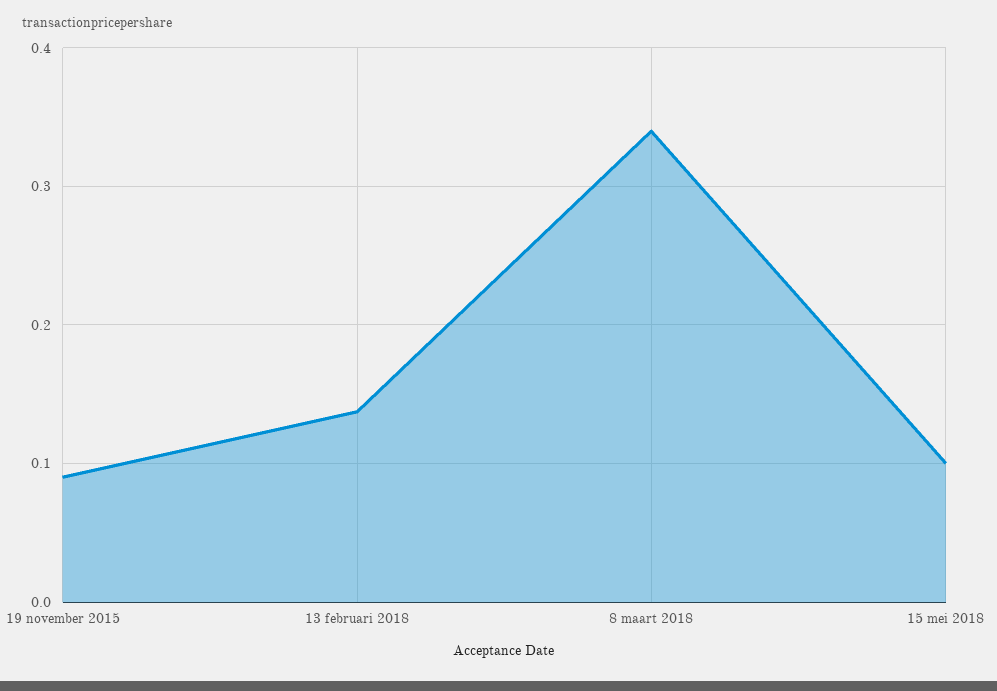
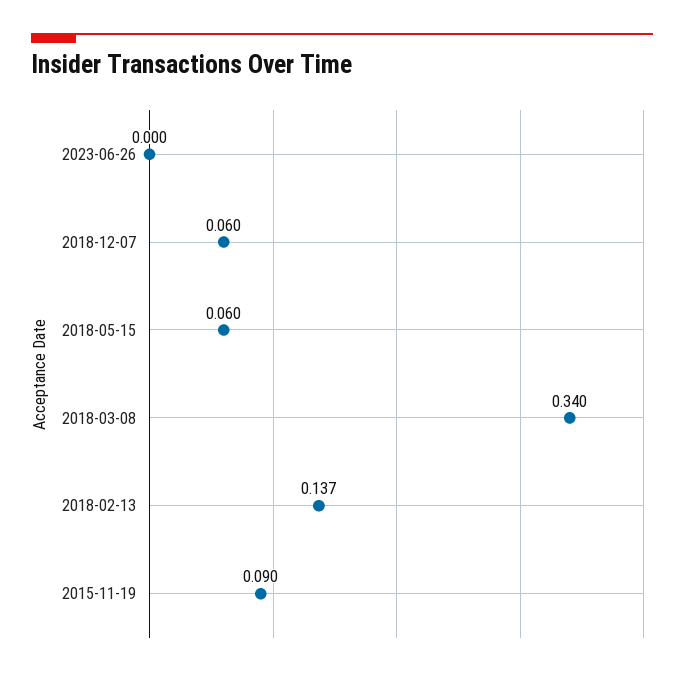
15 mei 2018: 0.1 -> 0.06
2023-06-26: none -> 0
2018-12-07: none -> 0.06

